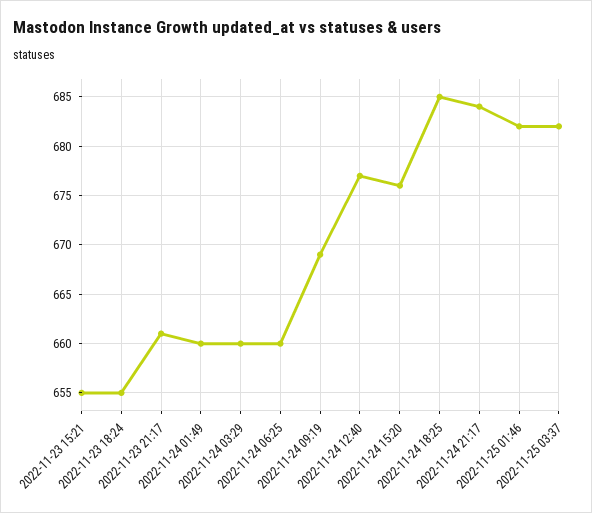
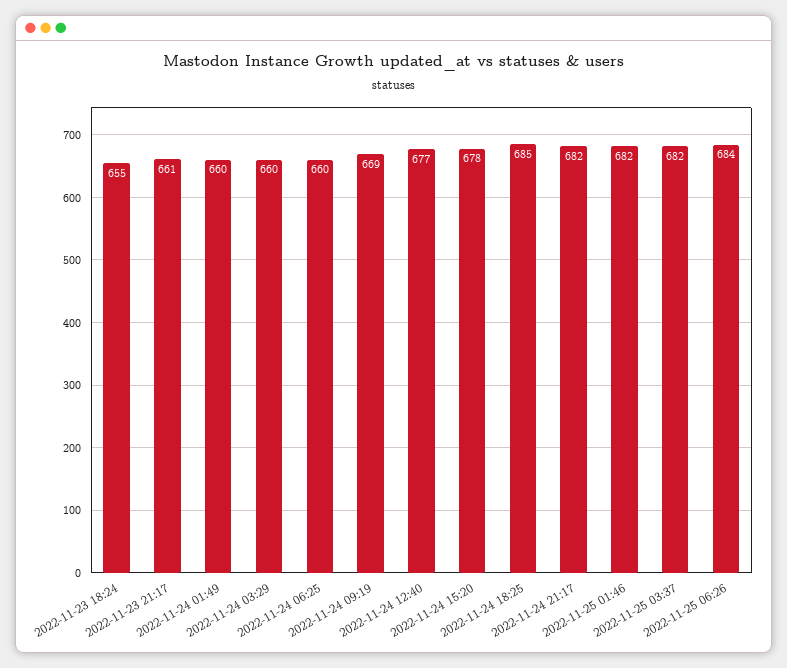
2022-11-23 15:21: 655 -> none
2022-11-24 15:20: 676 -> 678
2022-11-24 21:17: 684 -> 682
2022-11-25 06:26: none -> 684

